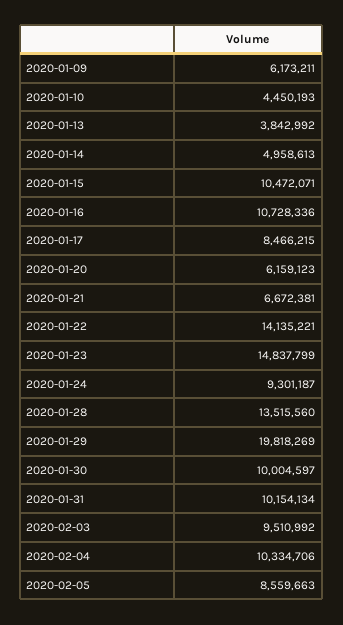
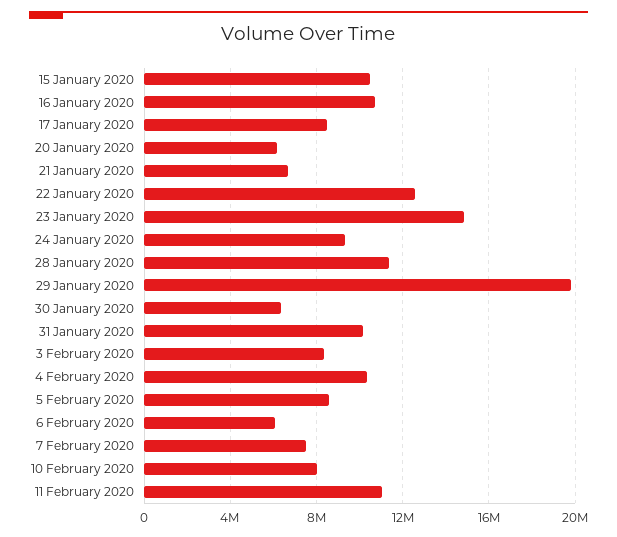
2020-01-09: 6173211 -> none
2020-01-10: 4450193 -> none
2020-01-13: 3842992 -> none
2020-01-14: 4958613 -> none
2020-01-22: 14135221 -> 12500000
2020-01-28: 13515560 -> 11500000
2020-01-30: 10004597 -> 6500000
2020-02-03: 9510992 -> 8500000
6 February 2020: none -> 6000000
7 February 2020: none -> 7500000
10 February 2020: none -> 8000000
11 February 2020: none -> 11000000

